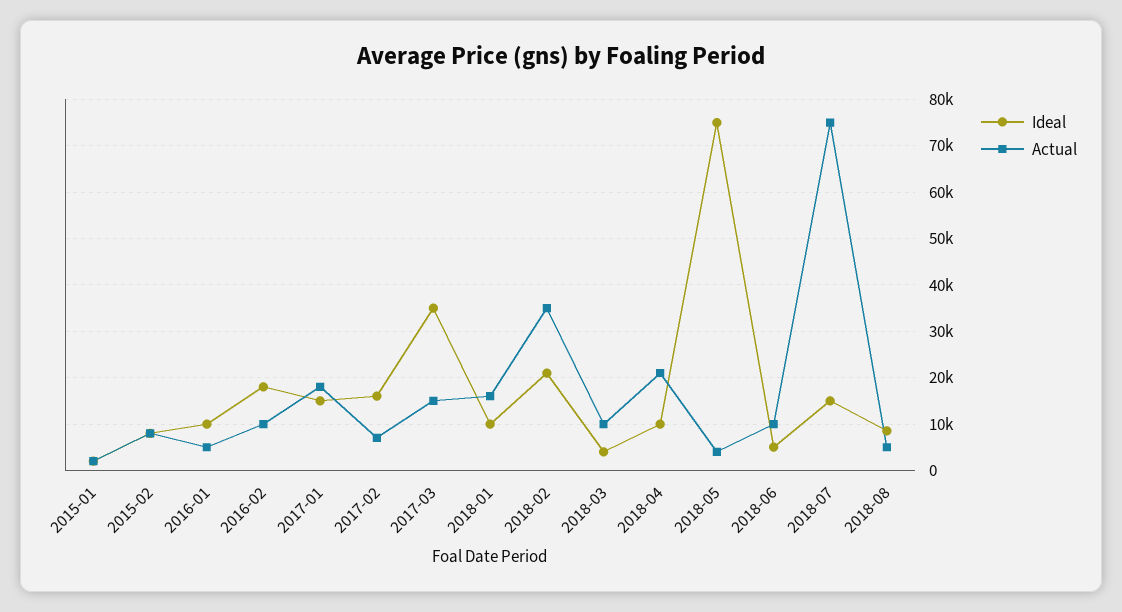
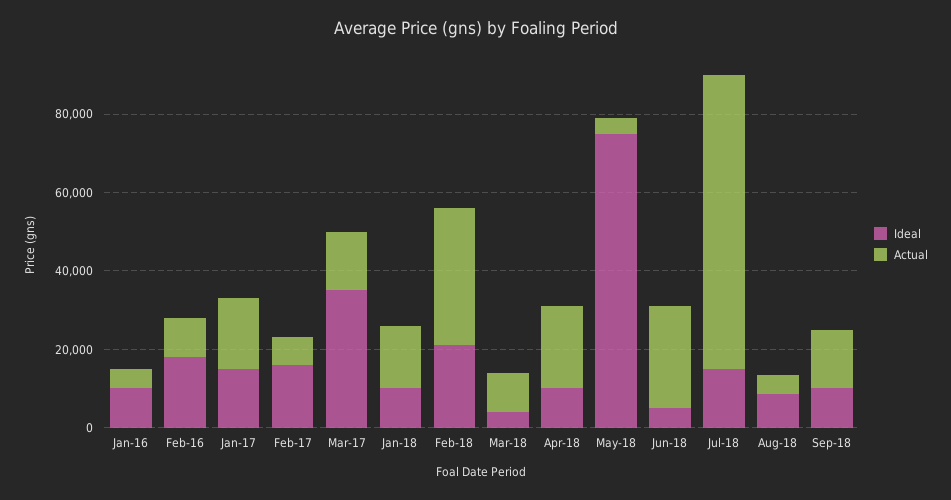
Ideal, 2015-01: 2000 -> none
Actual, 2015-01: 2000 -> none
Ideal, 2015-02: 8000 -> none
Actual, 2015-02: 8000 -> none
Actual, 2018-06: 10000 -> 25000
Ideal, Sep-18: none -> 10000
Actual, Sep-18: none -> 15000

